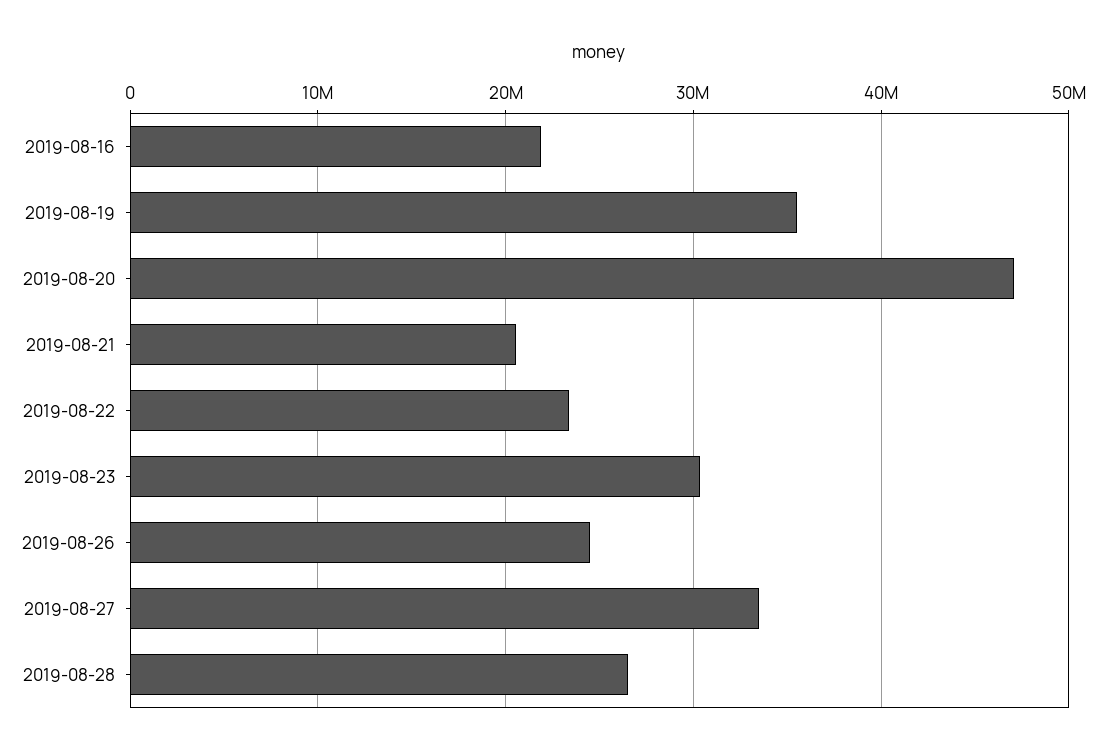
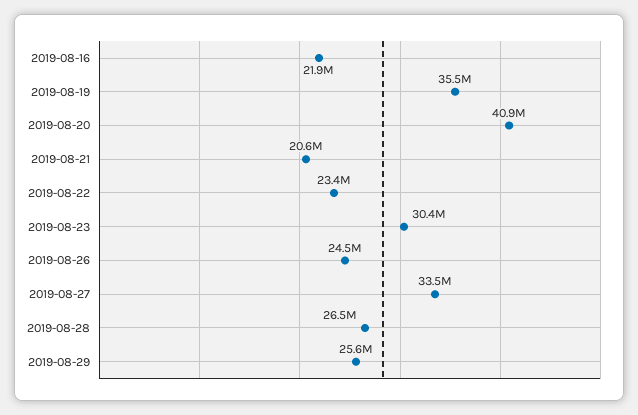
2019-08-20: 47000000 -> 40900000
2019-08-29: none -> 25600000

